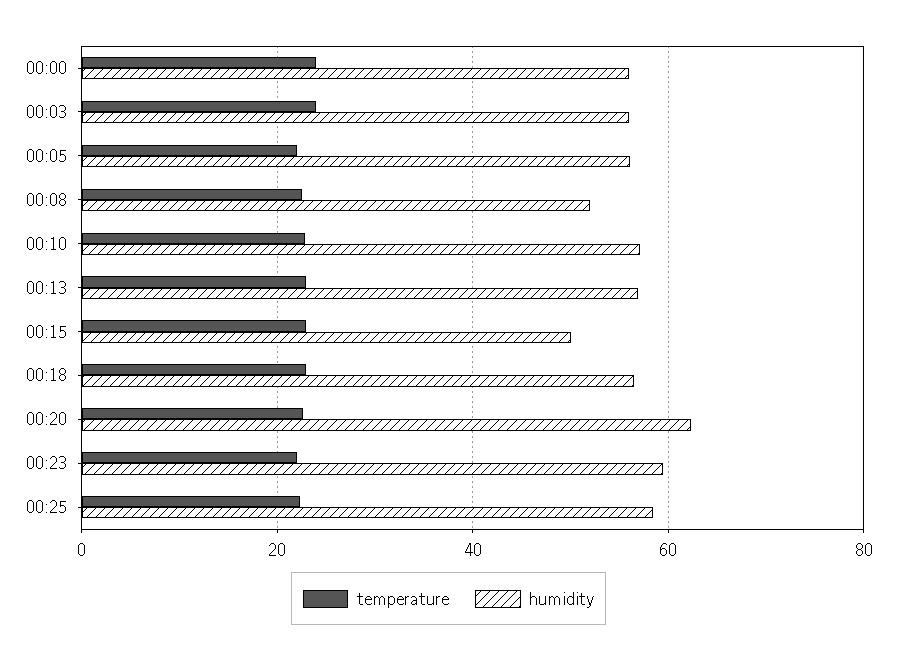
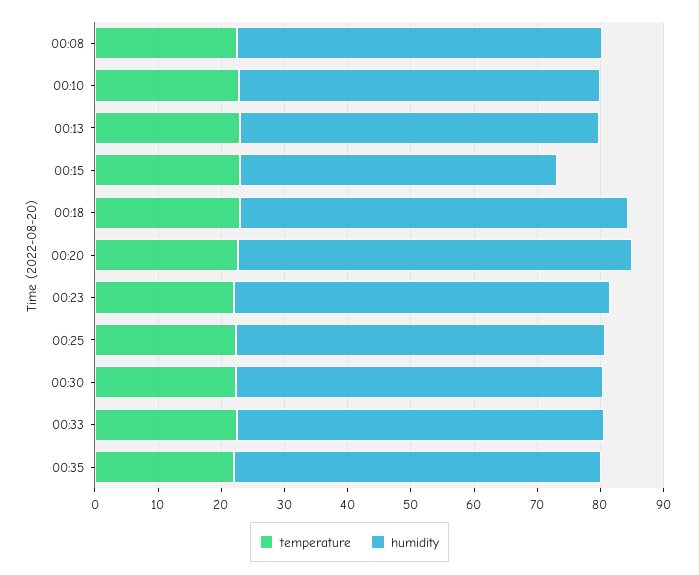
temperature, 00:00: 24 -> none
humidity, 00:00: 56 -> none
temperature, 00:03: 24 -> none
humidity, 00:03: 56 -> none
temperature, 00:05: 22 -> none
humidity, 00:05: 56 -> none
humidity, 00:08: 52 -> 58
humidity, 00:18: 56 -> 62
temperature, 00:30: none -> 22
humidity, 00:30: none -> 58
temperature, 00:33: none -> 22
humidity, 00:33: none -> 58
temperature, 00:35: none -> 22
humidity, 00:35: none -> 58

